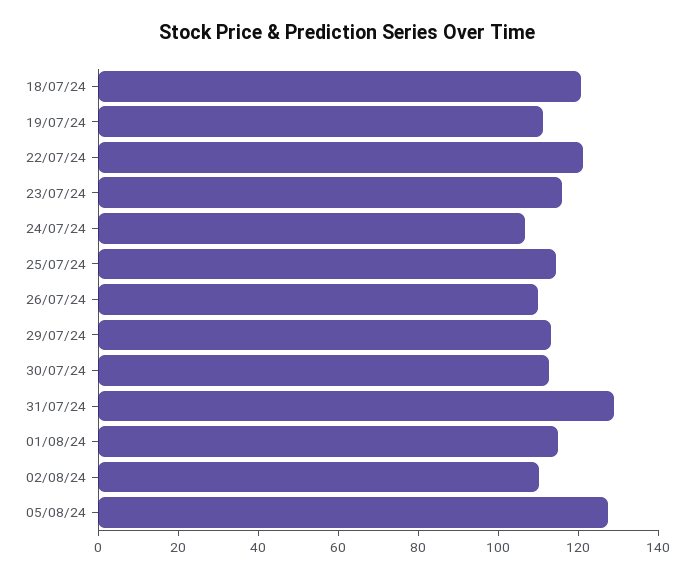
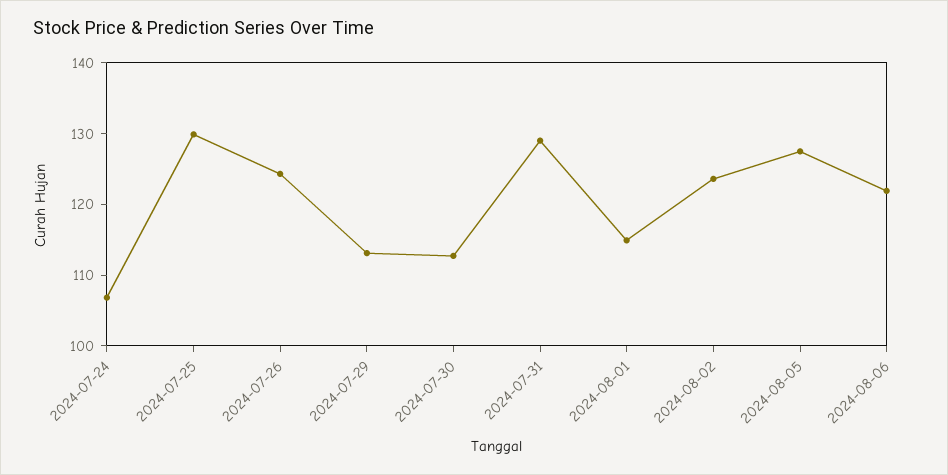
18/07/24: 120 -> none
19/07/24: 110 -> none
22/07/24: 120 -> none
23/07/24: 115 -> none
25/07/24: 115 -> 130
26/07/24: 110 -> 124
02/08/24: 110 -> 124
2024-08-06: none -> 122

